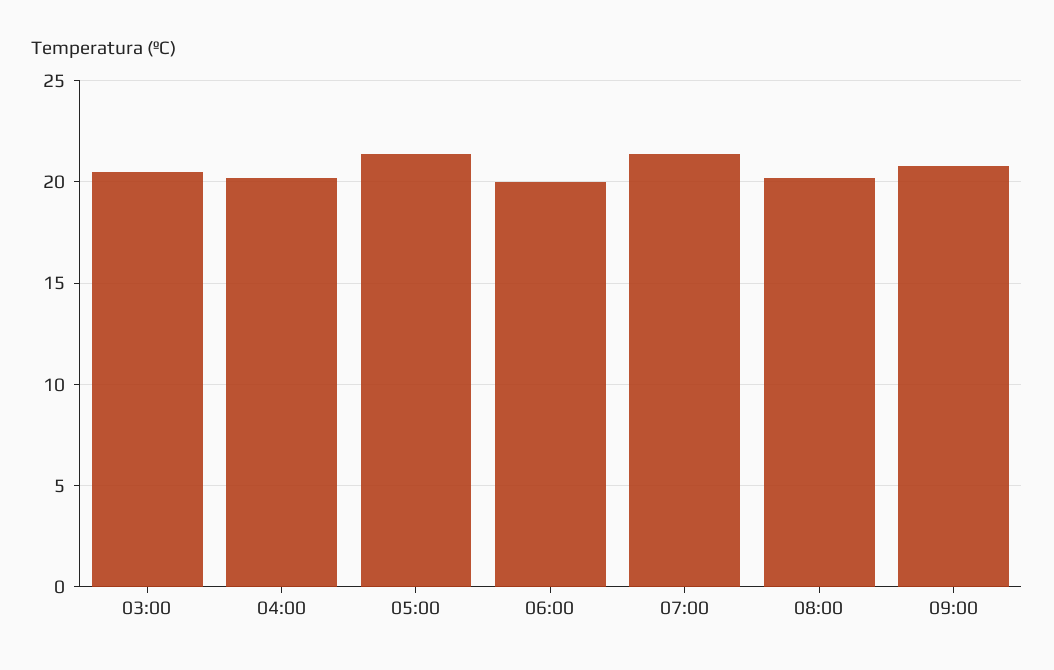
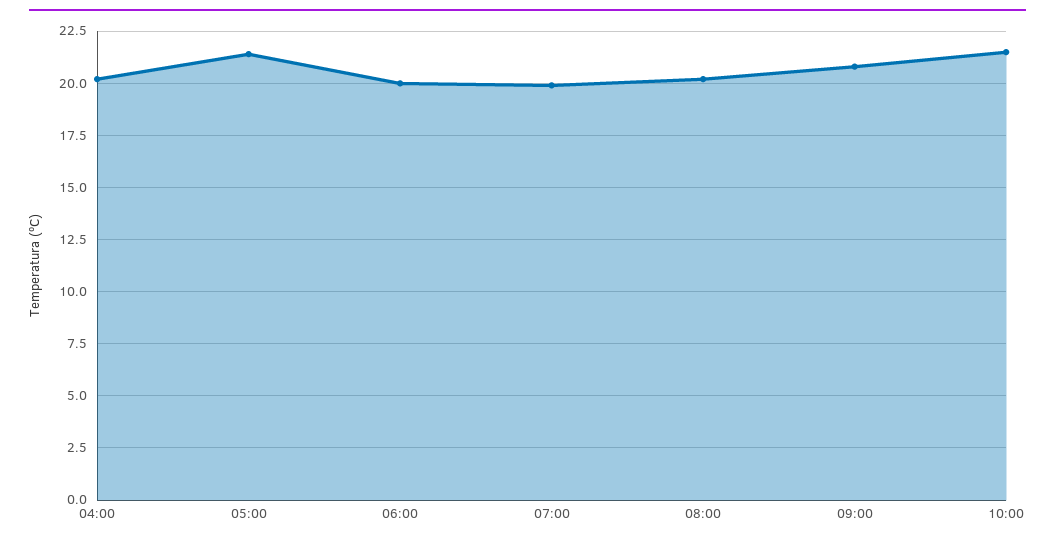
03:00: 20.5 -> none
07:00: 21.5 -> 20
10:00: none -> 21.5

